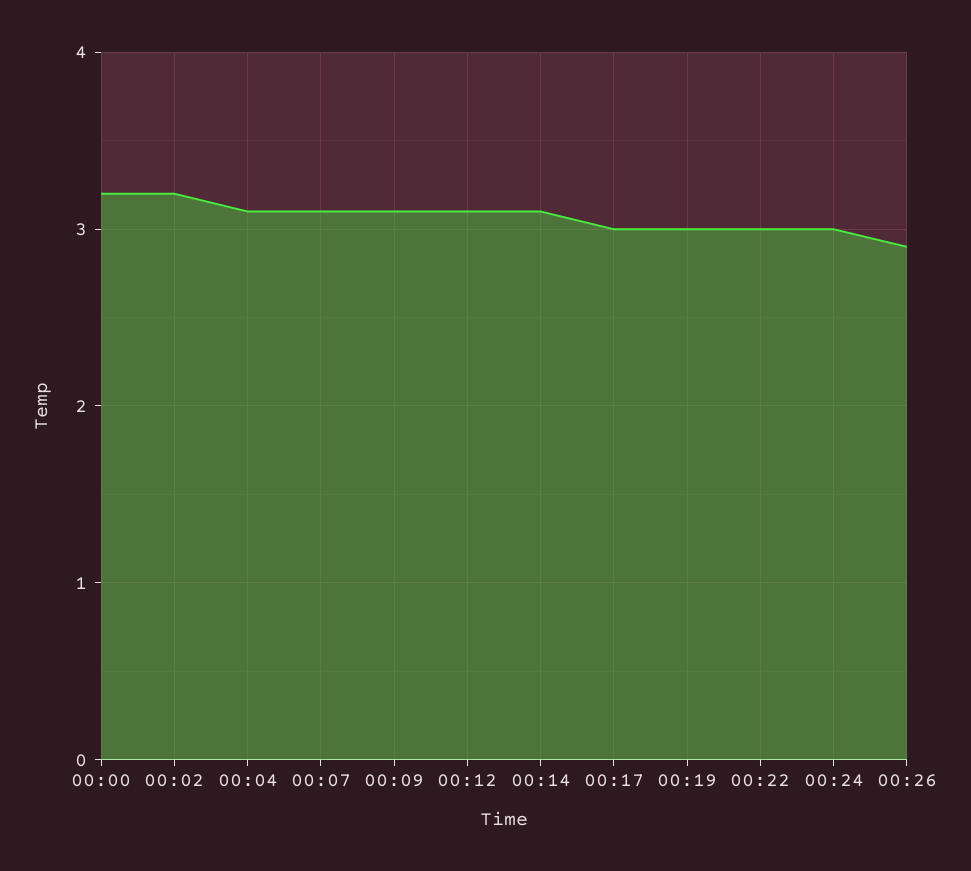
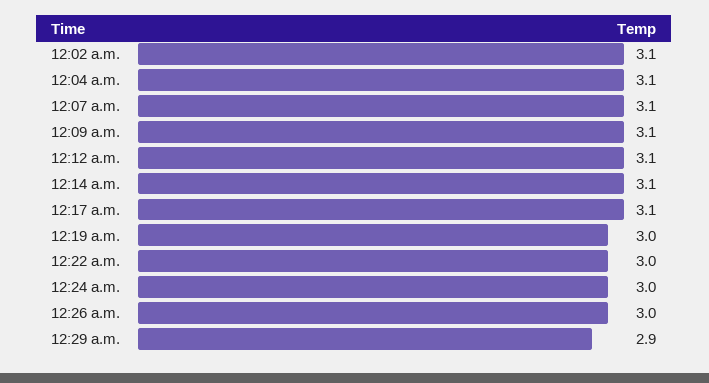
00:00: 3.2 -> none
00:02: 3.2 -> 3.1
00:17: 3 -> 3.1
00:26: 2.9 -> 3
12:29 a.m.: none -> 2.9

